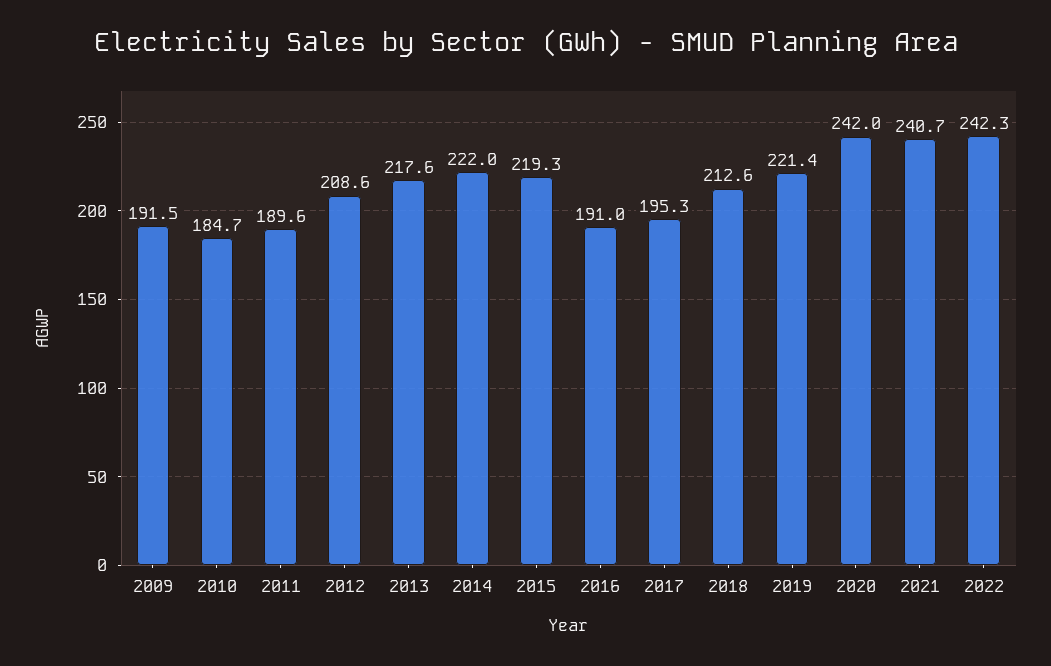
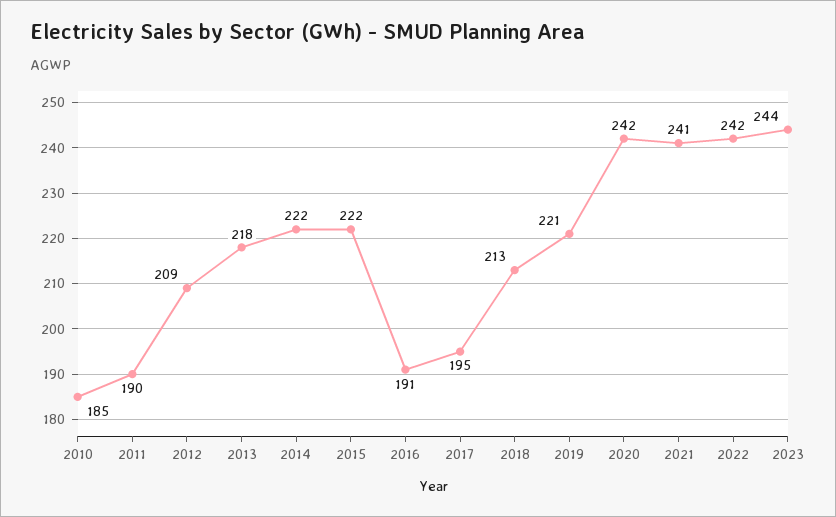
2009: 191.5 -> none
2015: 219.3 -> 222
2023: none -> 244

